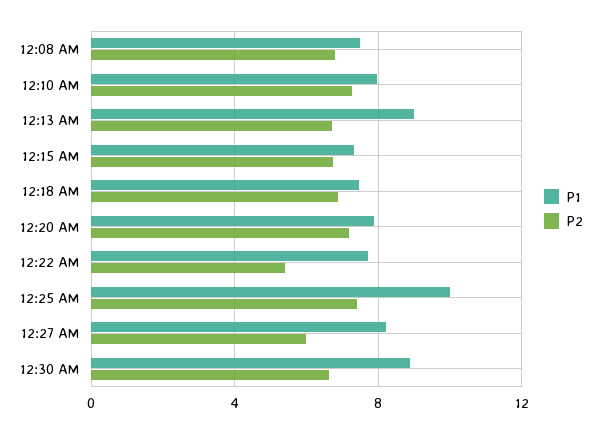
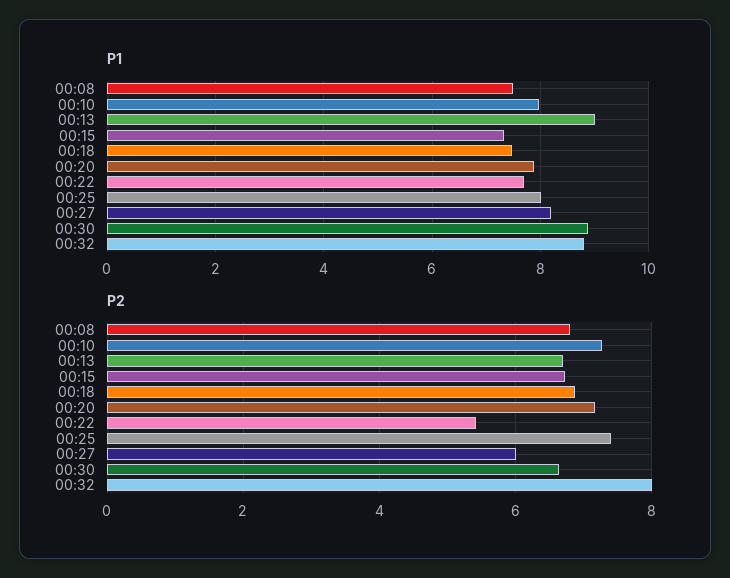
P1, 12:25 AM: 10 -> 8
P1, 00:32: none -> 8.8
P2, 00:32: none -> 8

